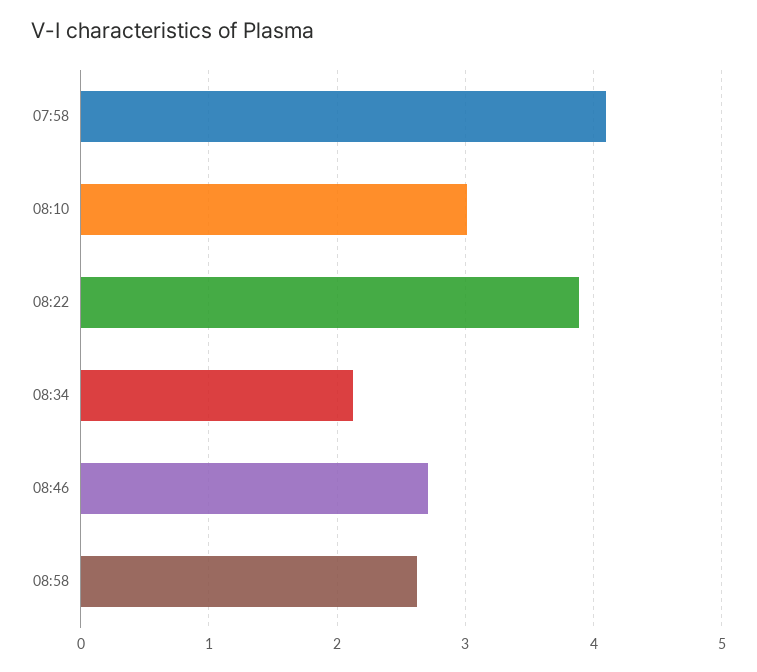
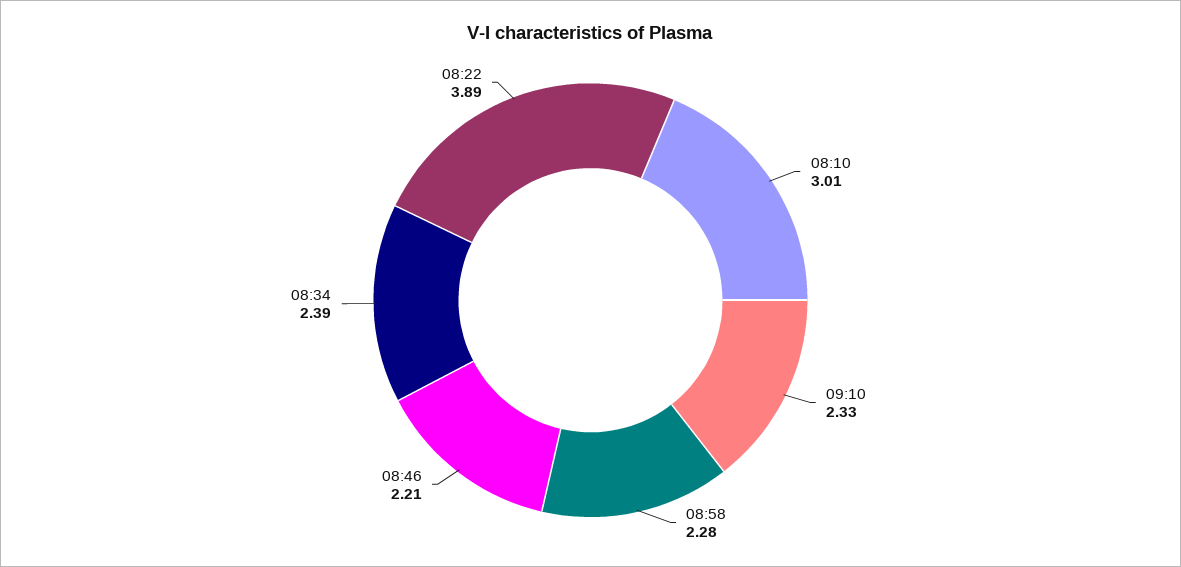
07:58: 4.1 -> none
08:34: 2.1 -> 2.39
08:46: 2.7 -> 2.21
08:58: 2.6 -> 2.28
09:10: none -> 2.33

